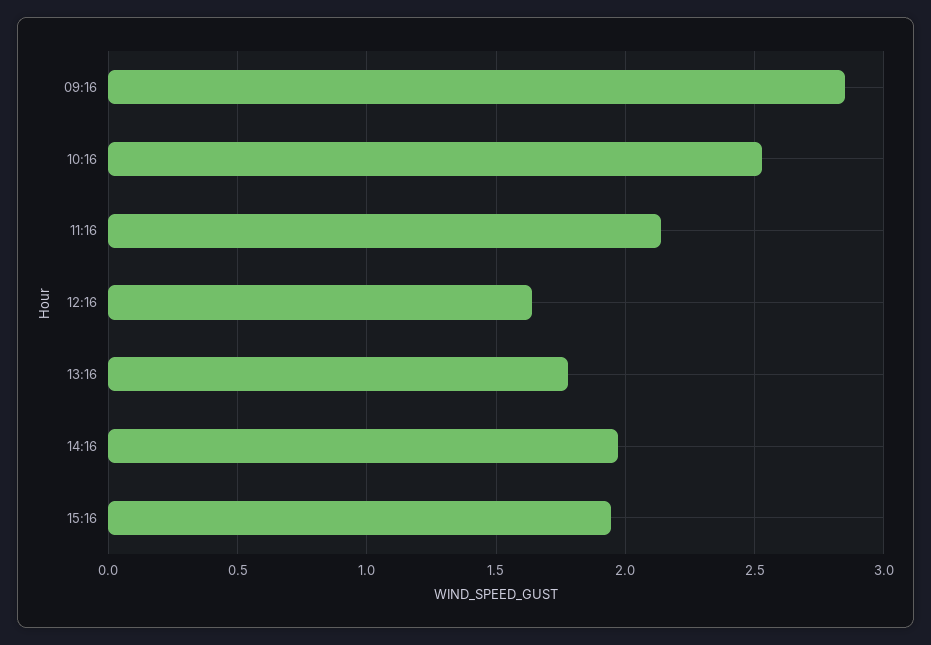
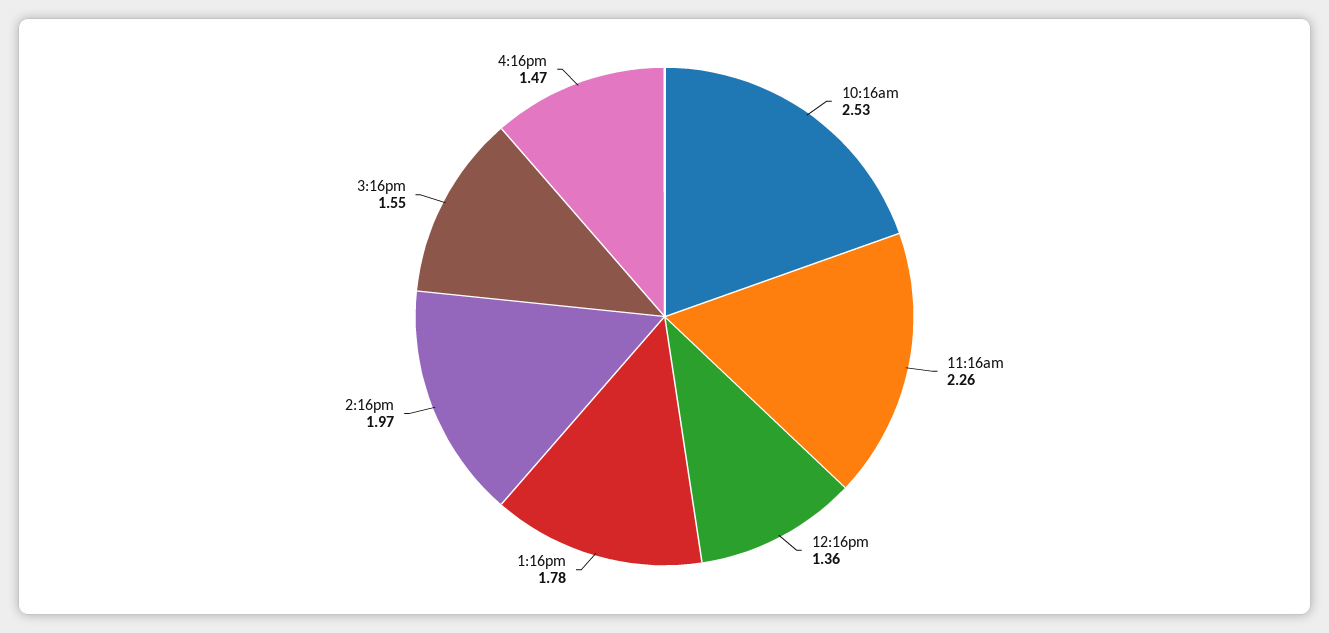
09:16: 2.85 -> none
11:16: 2.15 -> 2.26
12:16: 1.65 -> 1.36
15:16: 1.95 -> 1.55
4:16pm: none -> 1.47

